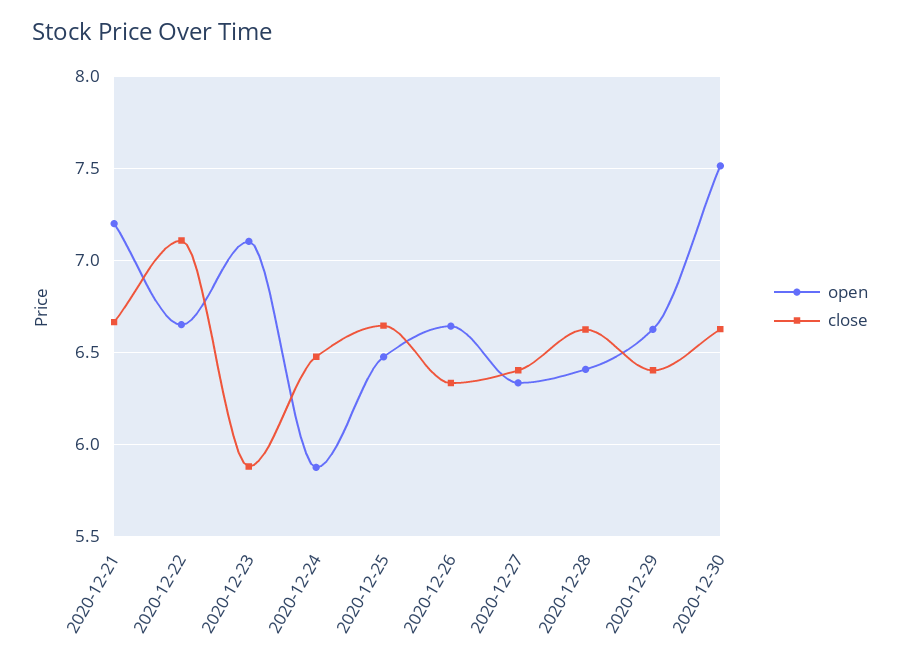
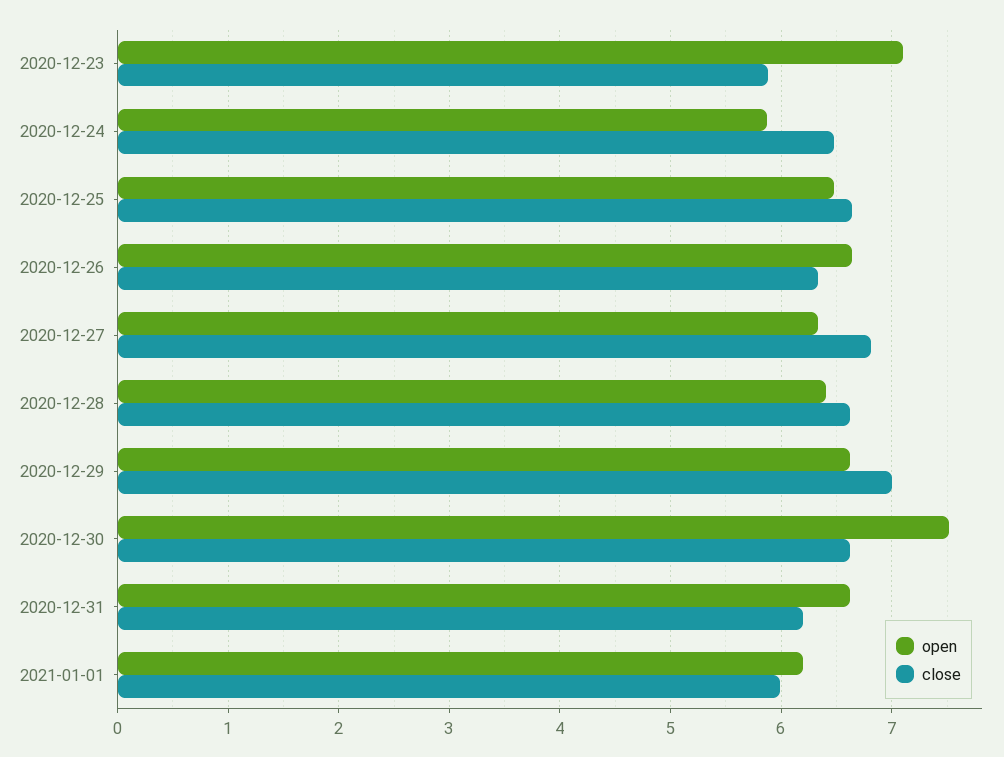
open, 2020-12-21: 7.2 -> none
close, 2020-12-21: 6.65 -> none
open, 2020-12-22: 6.65 -> none
close, 2020-12-22: 7.1 -> none
close, 2020-12-27: 6.4 -> 6.8
close, 2020-12-29: 6.4 -> 7
open, 2020-12-31: none -> 6.6
close, 2020-12-31: none -> 6.2
open, 2021-01-01: none -> 6.2
close, 2021-01-01: none -> 6

